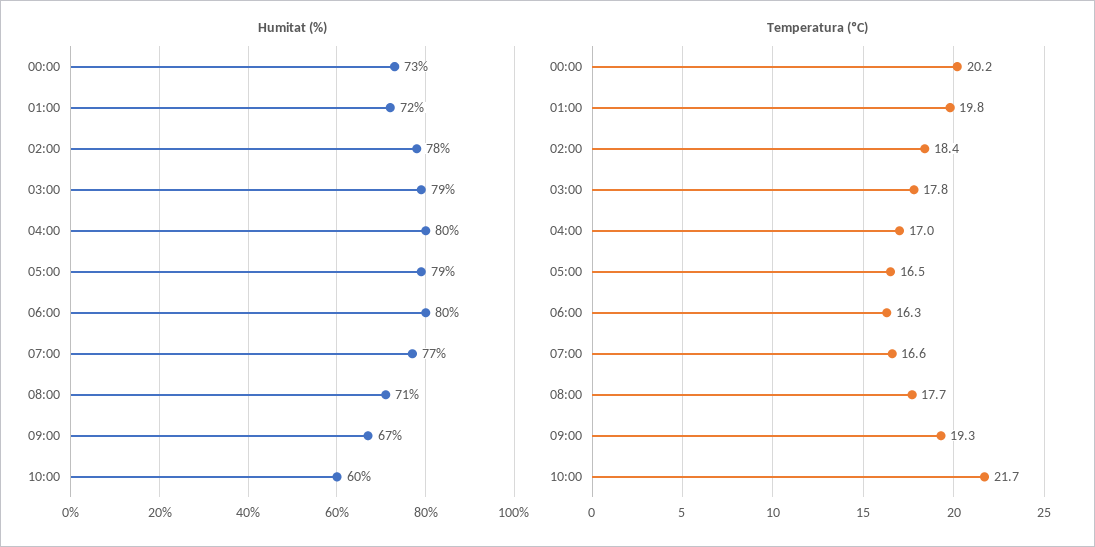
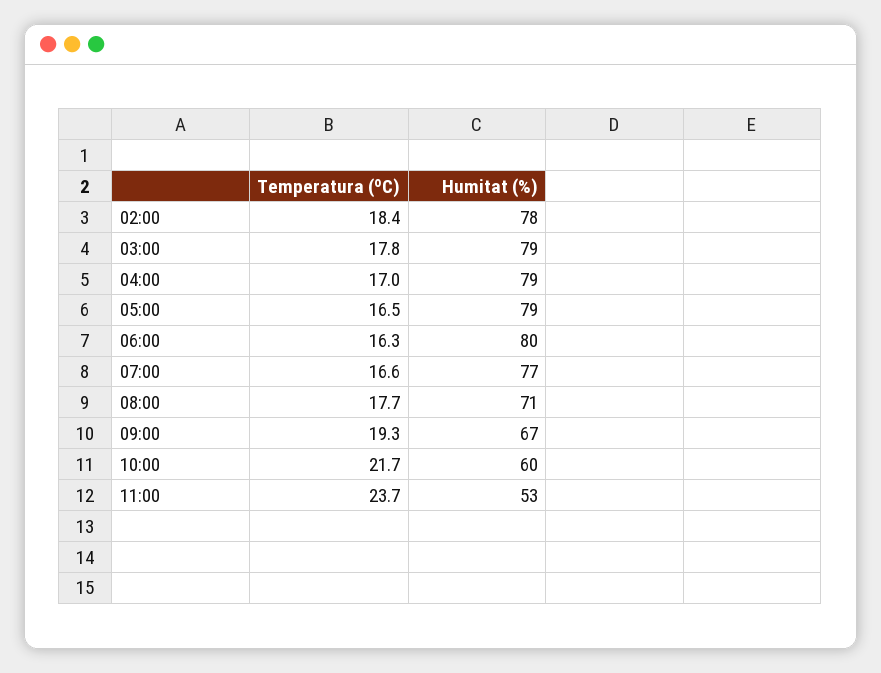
Humitat (%), 00:00: 73 -> none
Humitat (%), 01:00: 72 -> none
Humitat (%), 04:00: 80 -> 79
Temperatura (ºC), 00:00: 20.2 -> none
Temperatura (ºC), 01:00: 19.8 -> none
Temperatura (ºC), 11:00: none -> 23.7
Humitat (%), 11:00: none -> 53

